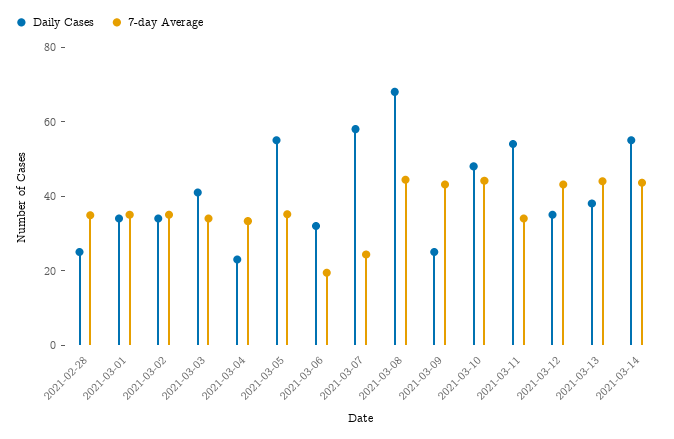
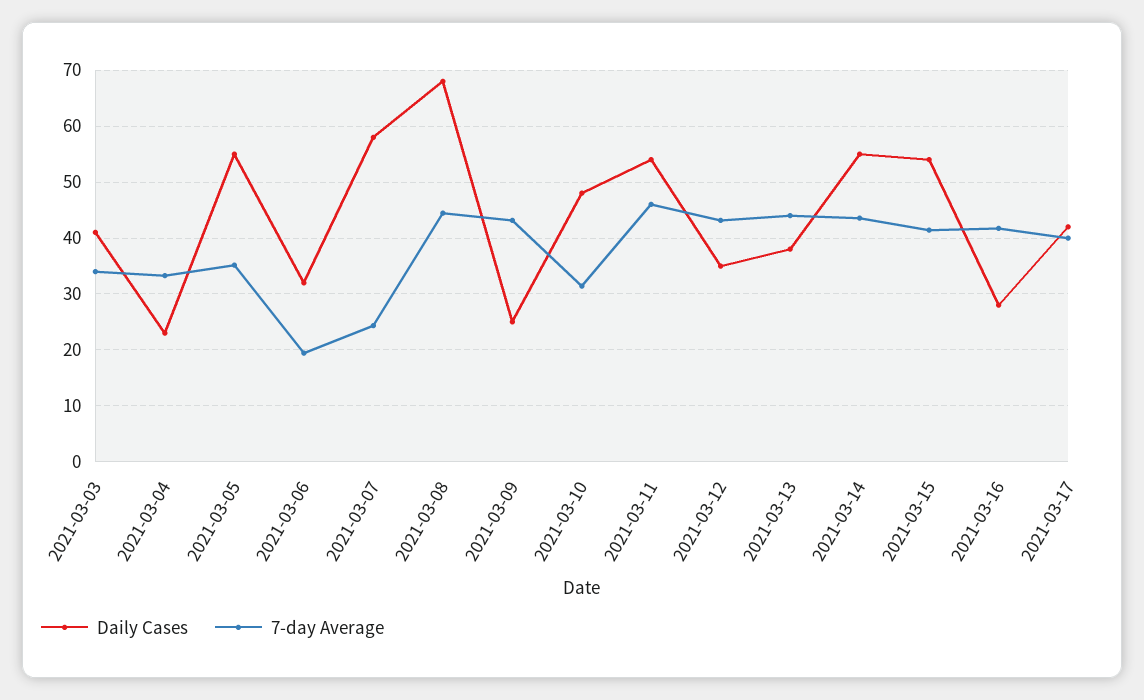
Daily Cases, 2021-02-28: 25 -> none
7-day Average, 2021-02-28: 35 -> none
Daily Cases, 2021-03-01: 35 -> none
7-day Average, 2021-03-01: 35 -> none
Daily Cases, 2021-03-02: 35 -> none
7-day Average, 2021-03-02: 35 -> none
7-day Average, 2021-03-10: 45 -> 32
7-day Average, 2021-03-11: 35 -> 46
Daily Cases, 2021-03-15: none -> 54
7-day Average, 2021-03-15: none -> 42
Daily Cases, 2021-03-16: none -> 28
7-day Average, 2021-03-16: none -> 42
Daily Cases, 2021-03-17: none -> 42
7-day Average, 2021-03-17: none -> 40

